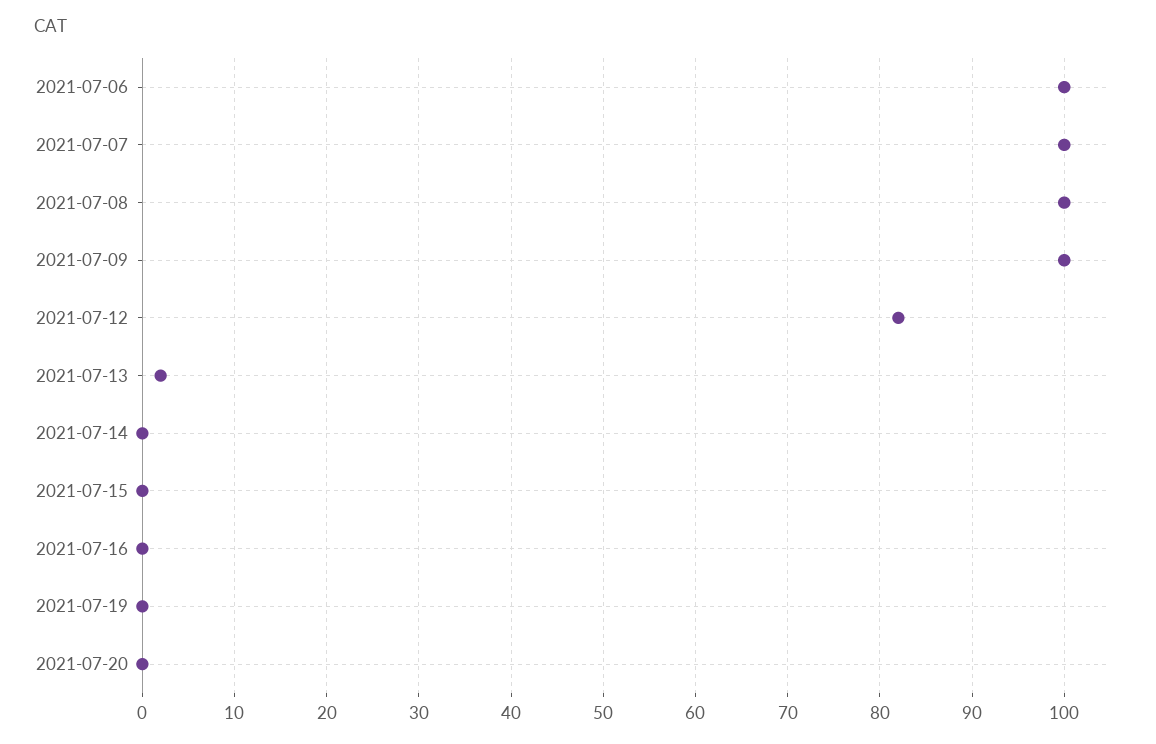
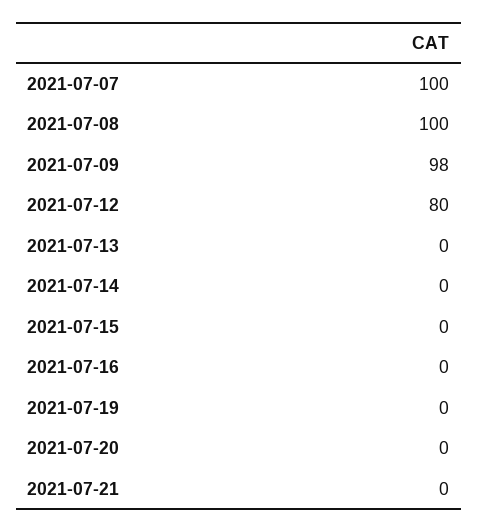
2021-07-06: 100 -> none
2021-07-09: 100 -> 98
2021-07-12: 82 -> 80
2021-07-13: 2 -> 0
2021-07-21: none -> 0

